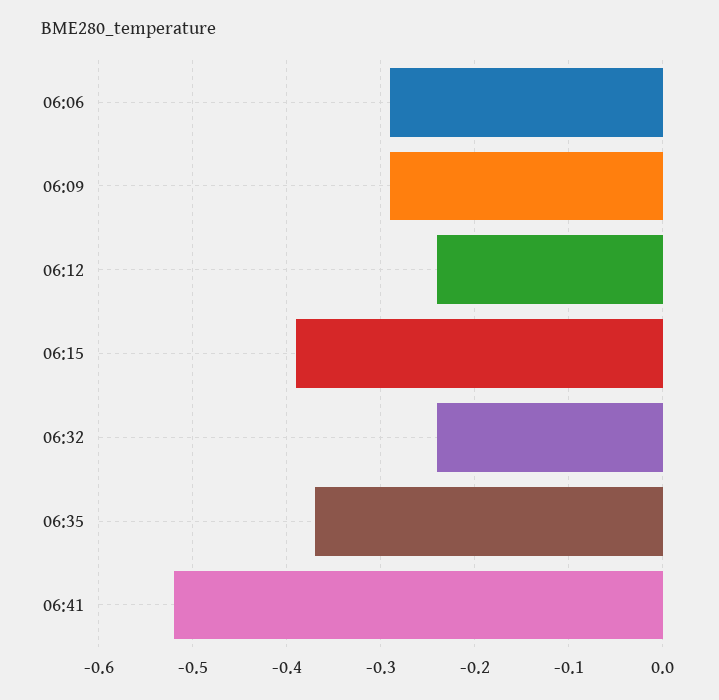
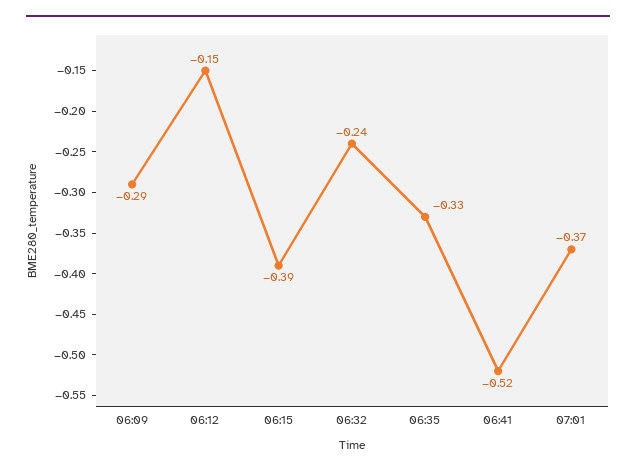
06:06: -0.29 -> none
06:12: -0.24 -> -0.15
06:35: -0.37 -> -0.33
07:01: none -> -0.37

